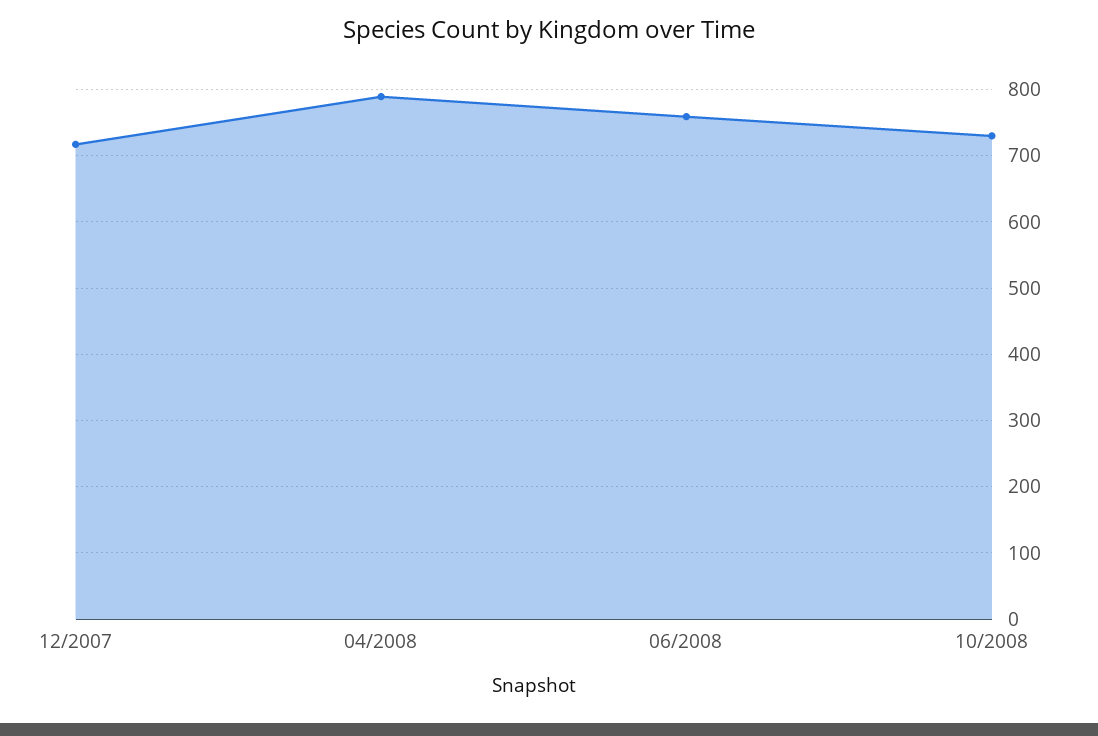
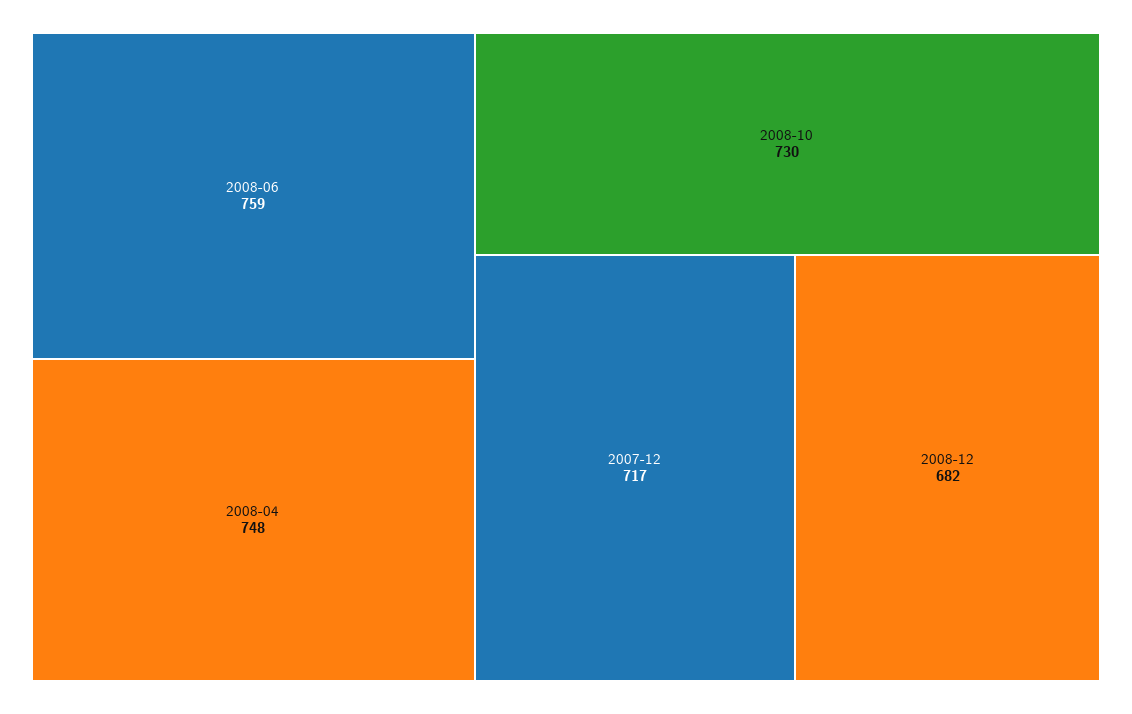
04/2008: 790 -> 748
2008-12: none -> 682

